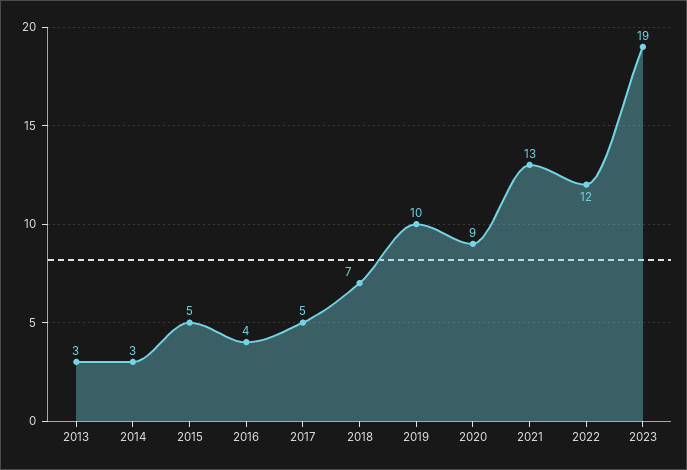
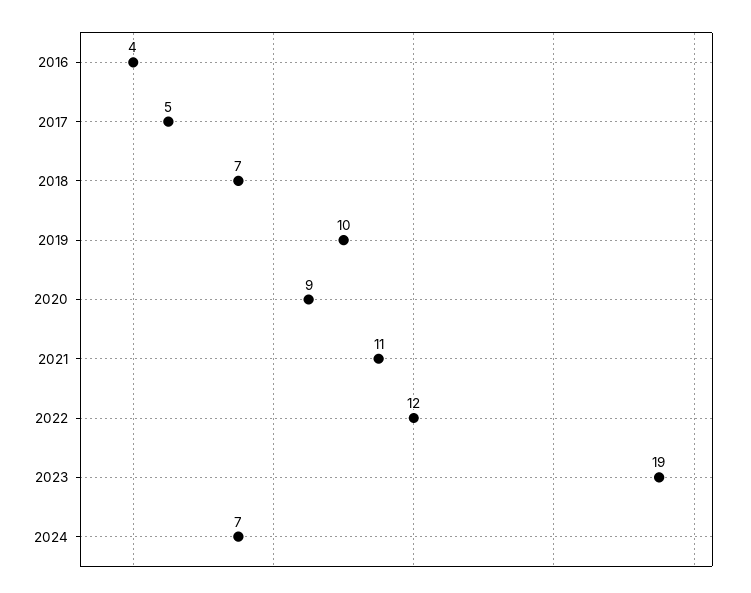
2013: 3 -> none
2014: 3 -> none
2015: 5 -> none
2021: 13 -> 11
2024: none -> 7

